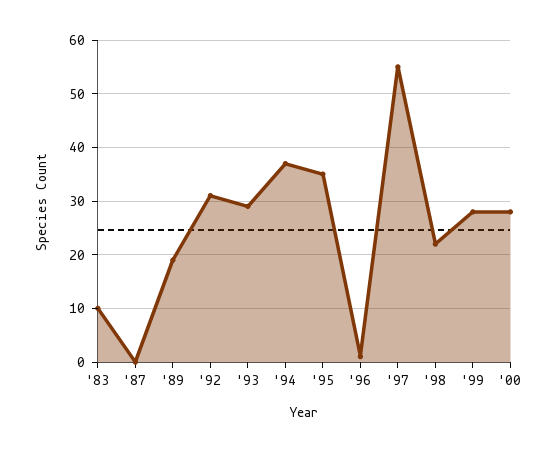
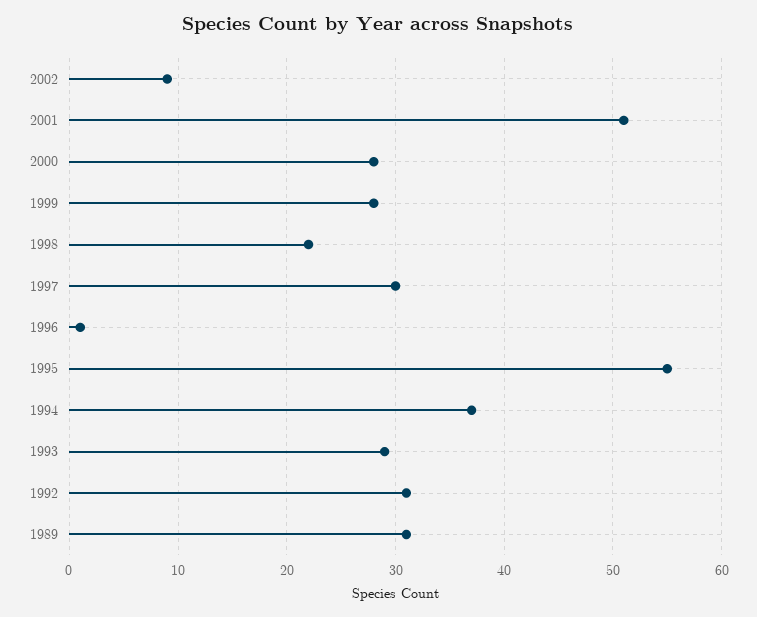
'83: 10 -> none
'87: 0 -> none
'89: 20 -> 31
'95: 35 -> 55
'97: 55 -> 30
2002: none -> 9
2001: none -> 51

